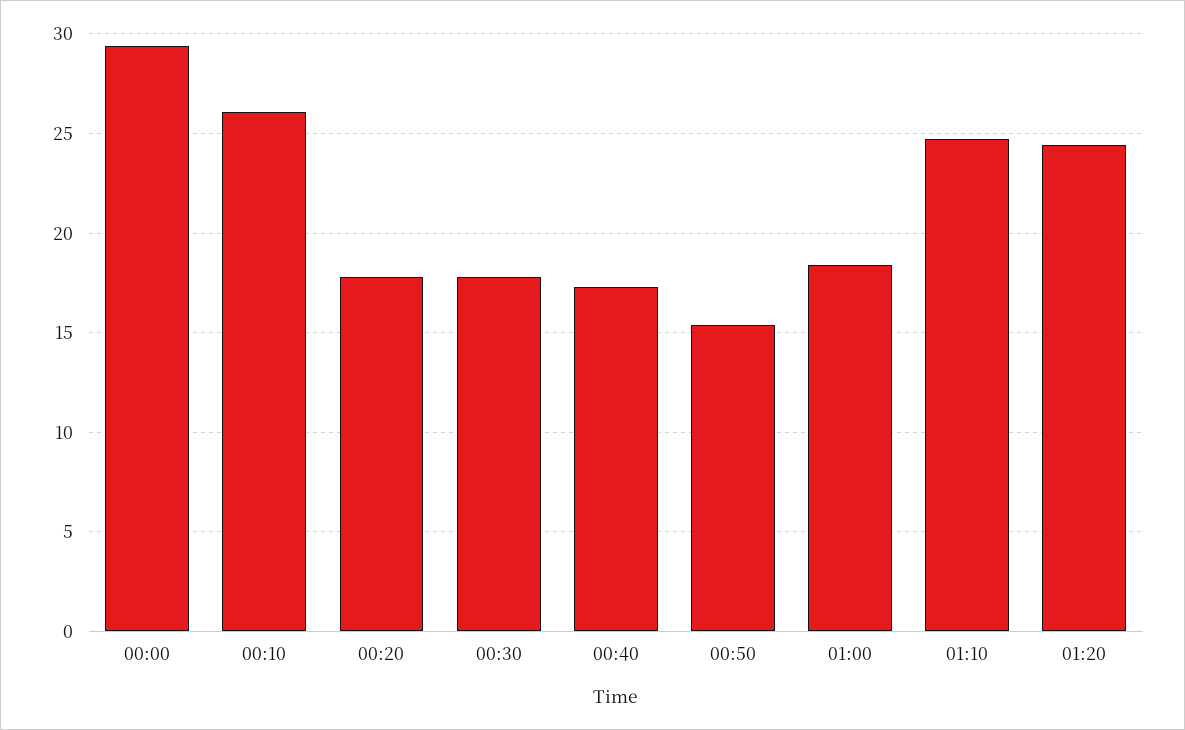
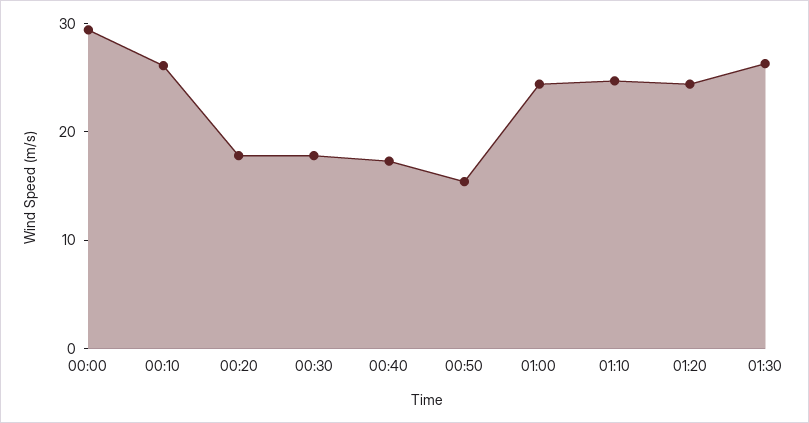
01:00: 18.5 -> 24
01:30: none -> 26

